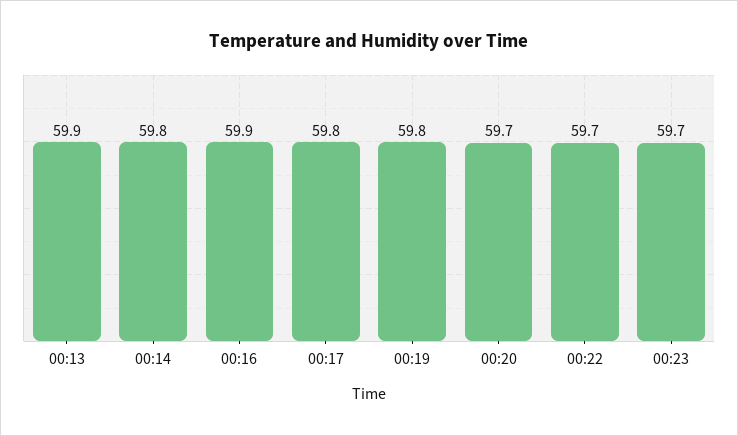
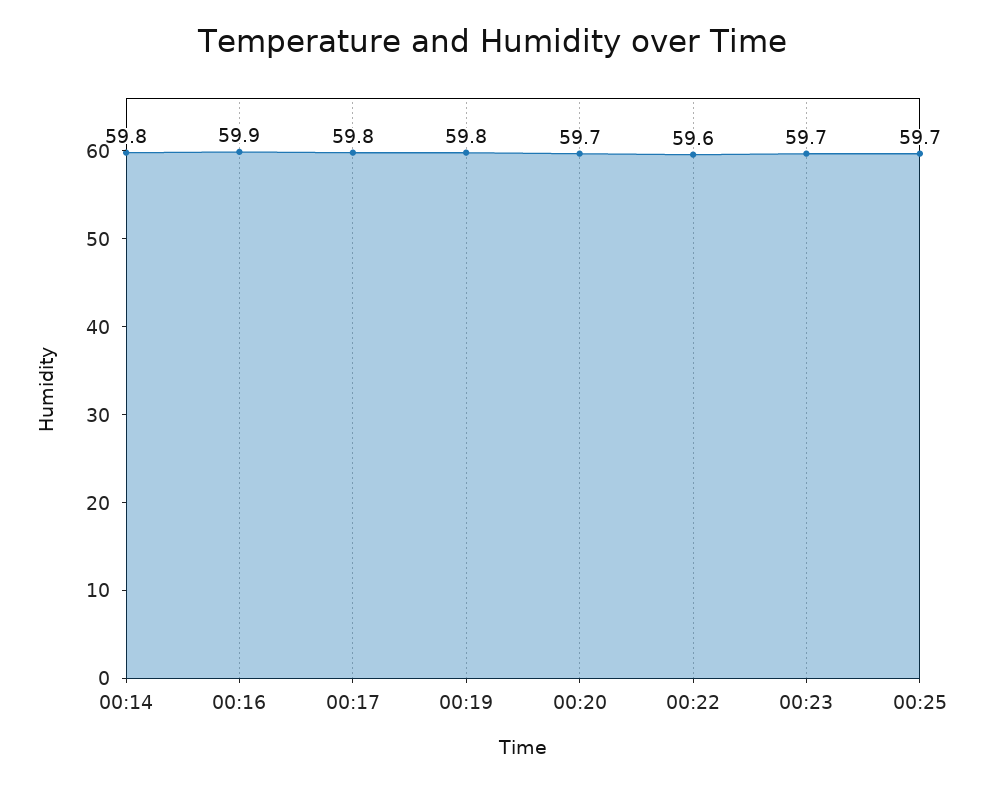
00:13: 59.9 -> none
00:22: 59.7 -> 59.6
00:25: none -> 59.7

